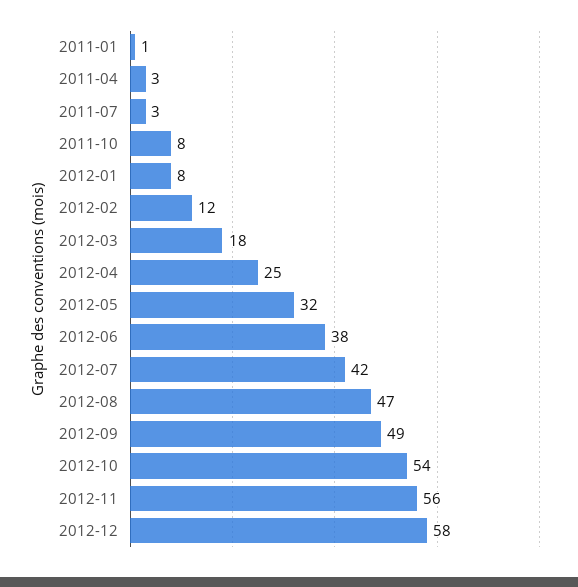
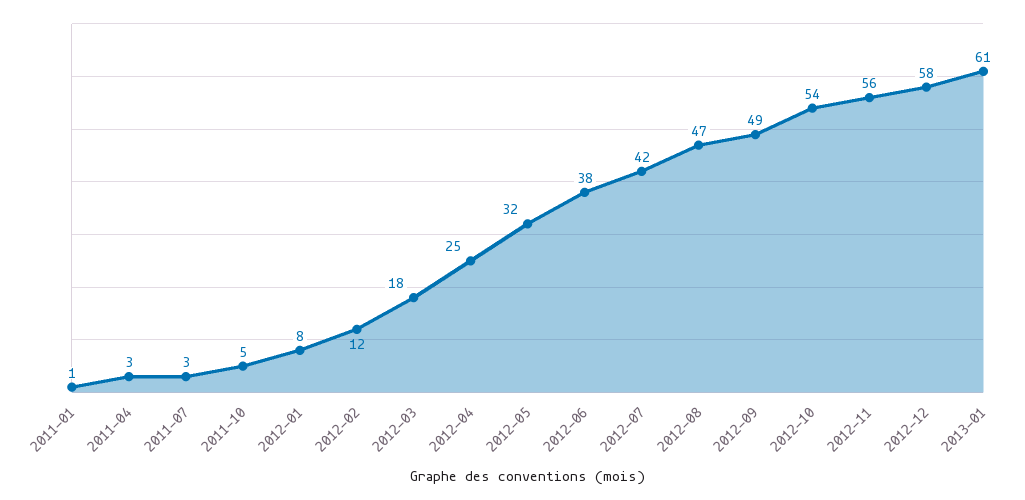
2011-10: 8 -> 5
2013-01: none -> 61

